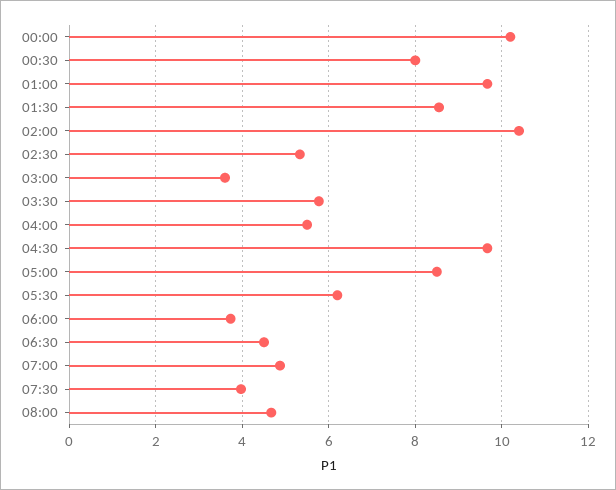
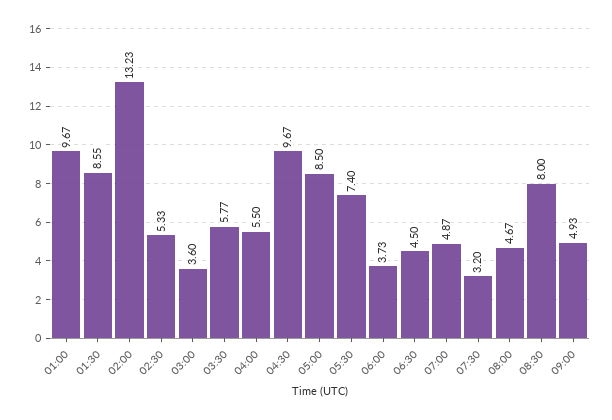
00:00: 10.2 -> none
00:30: 8 -> none
02:00: 10.4 -> 13.23
05:30: 6.2 -> 7.4
07:30: 4 -> 3.2
08:30: none -> 8
09:00: none -> 4.93

